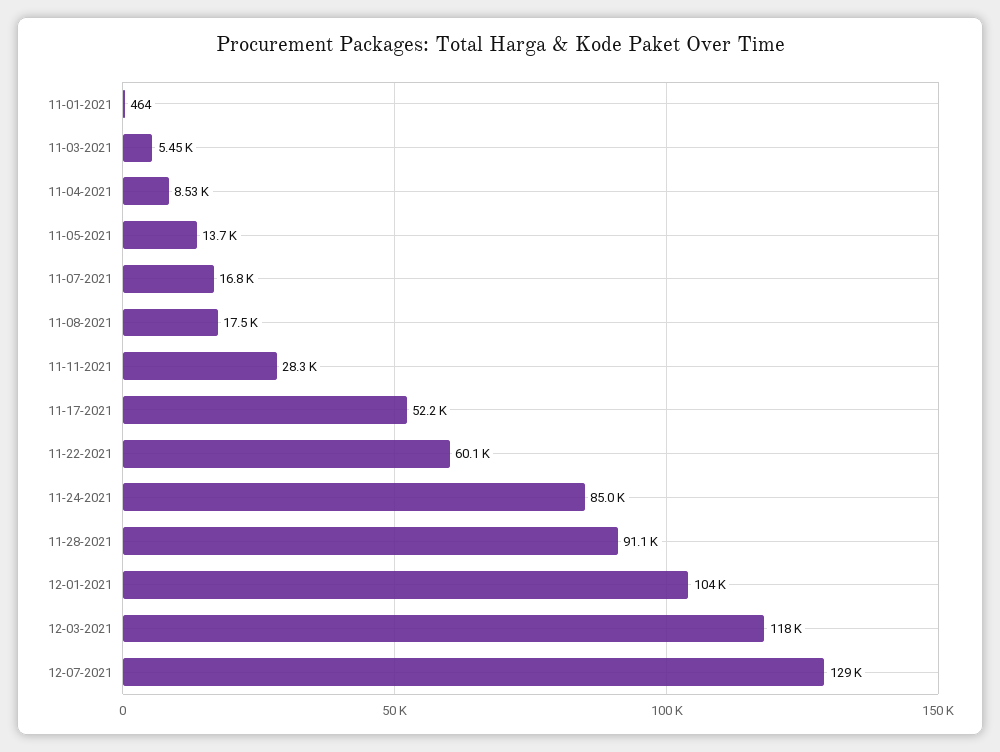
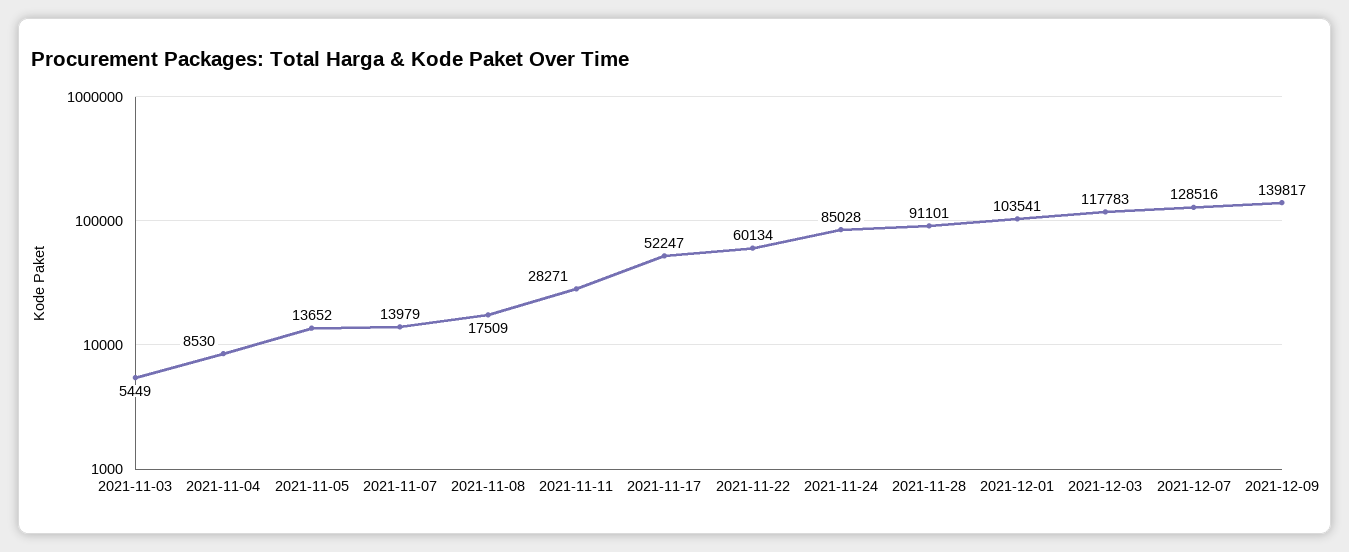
11-01-2021: 464 -> none
11-07-2021: 16800 -> 13979
2021-12-09: none -> 139817

